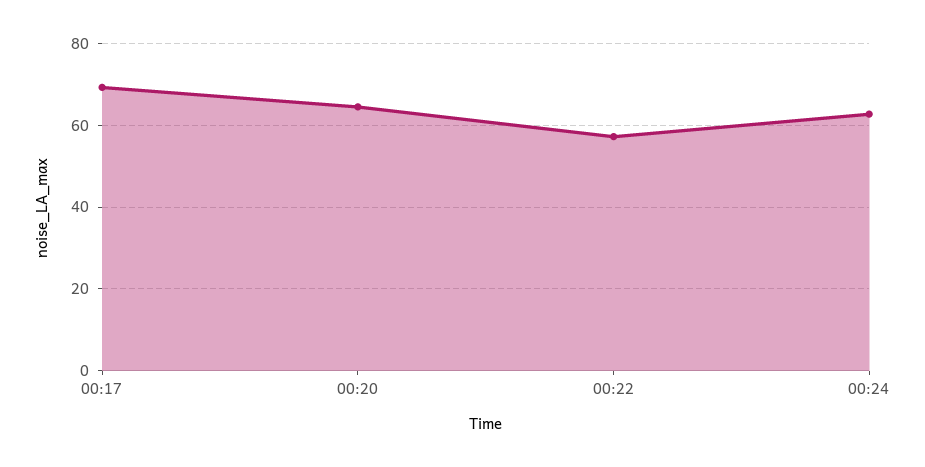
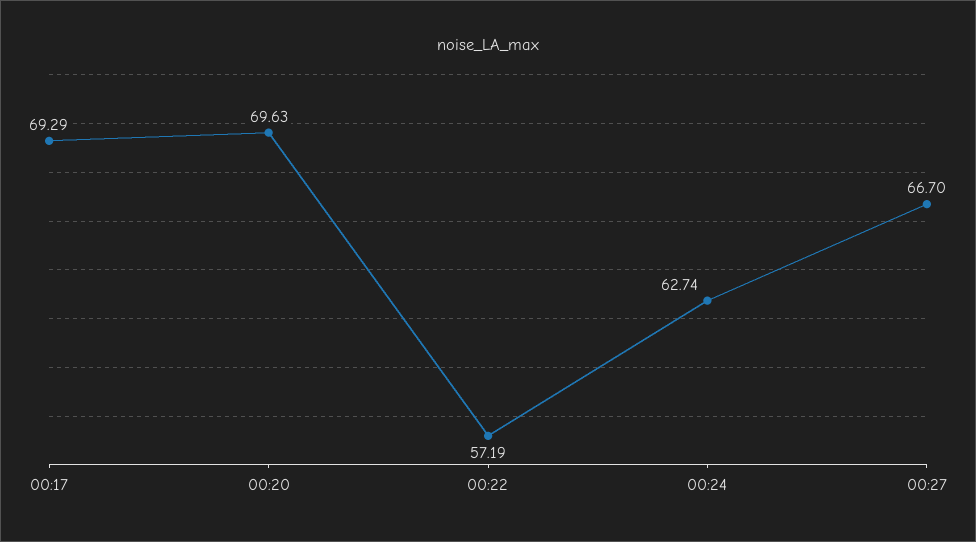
00:20: 64 -> 69.63
00:27: none -> 66.7

